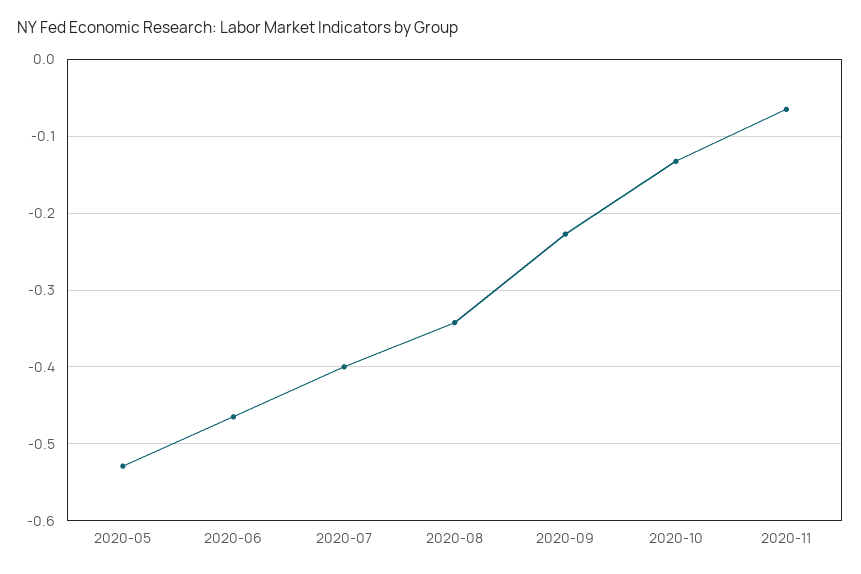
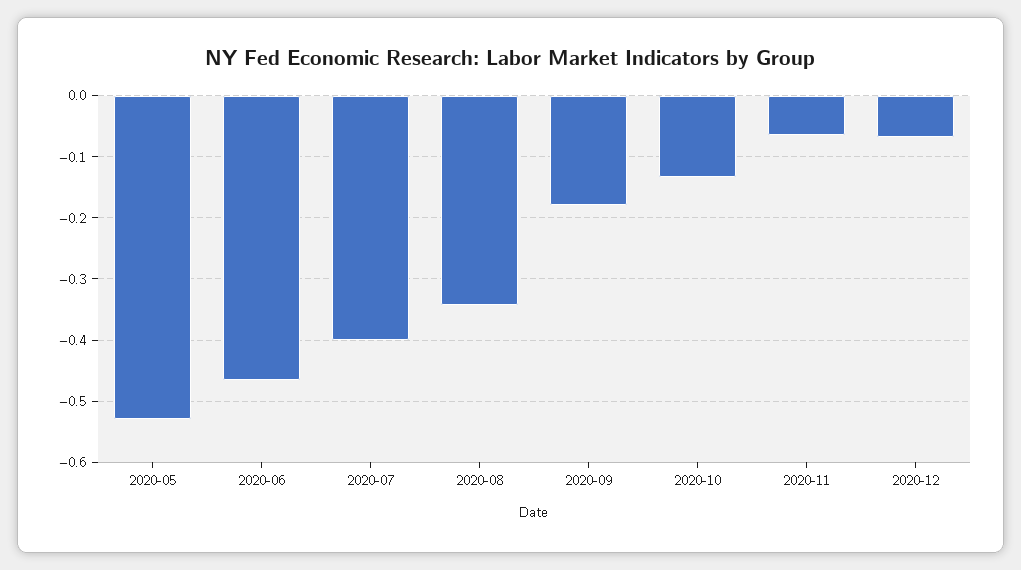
2020-09: -0.23 -> -0.18
2020-12: none -> -0.07

